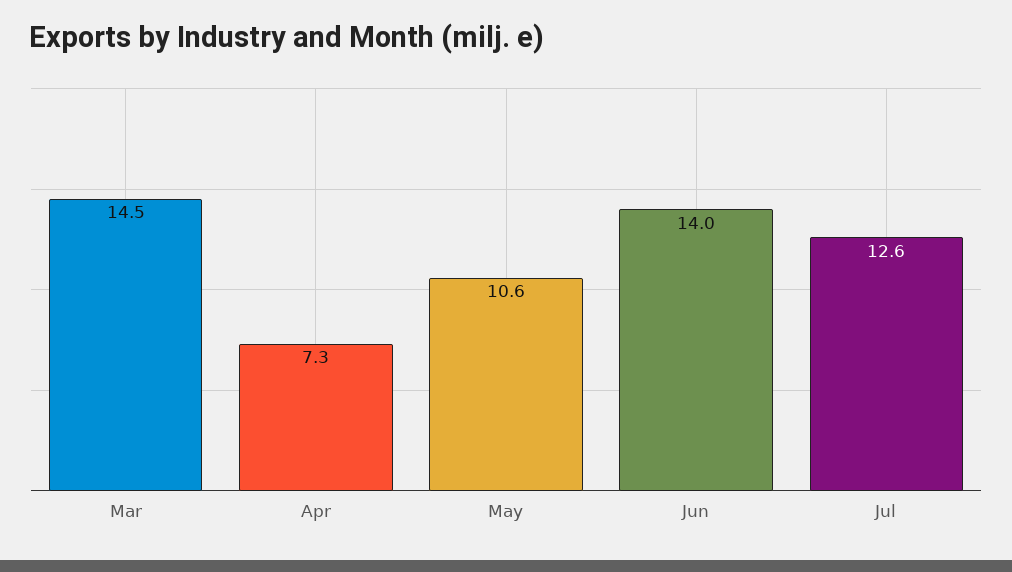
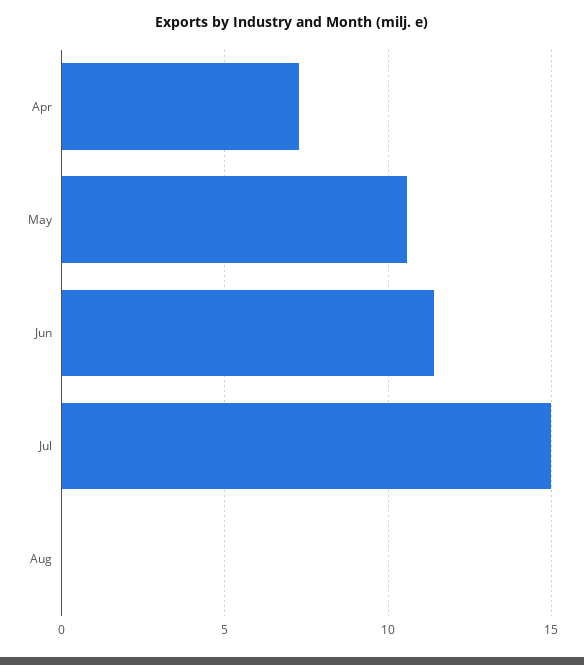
Mar: 14.5 -> none
Jun: 14 -> 11.5
Jul: 12.6 -> 15
Aug: none -> 0

